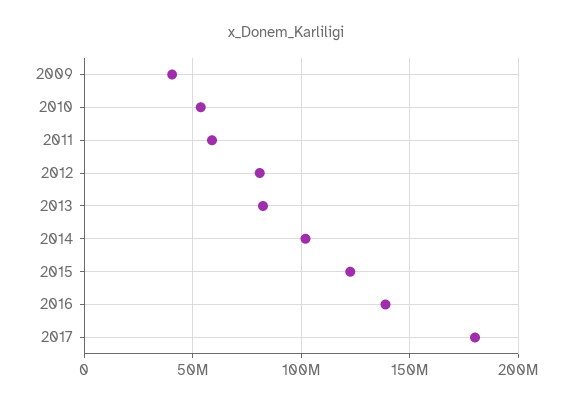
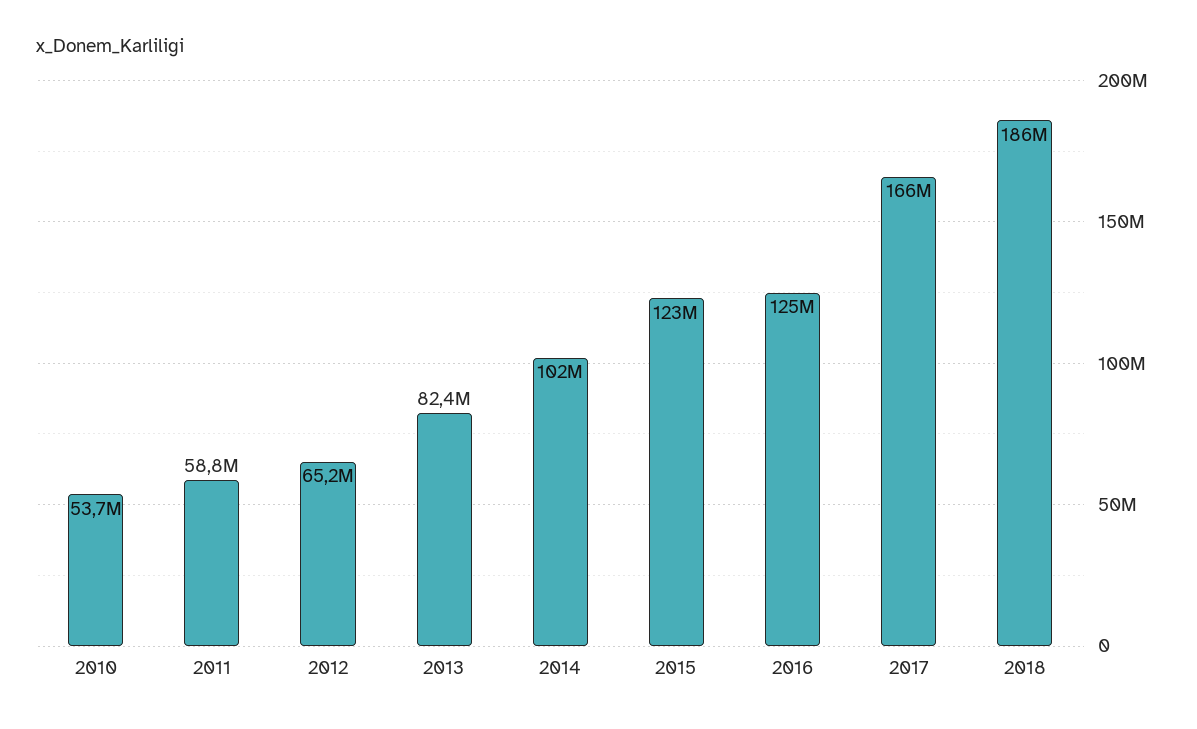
2009: 40000000 -> none
2012: 80000000 -> 65200000
2016: 140000000 -> 125000000
2017: 180000000 -> 166000000
2018: none -> 186000000

